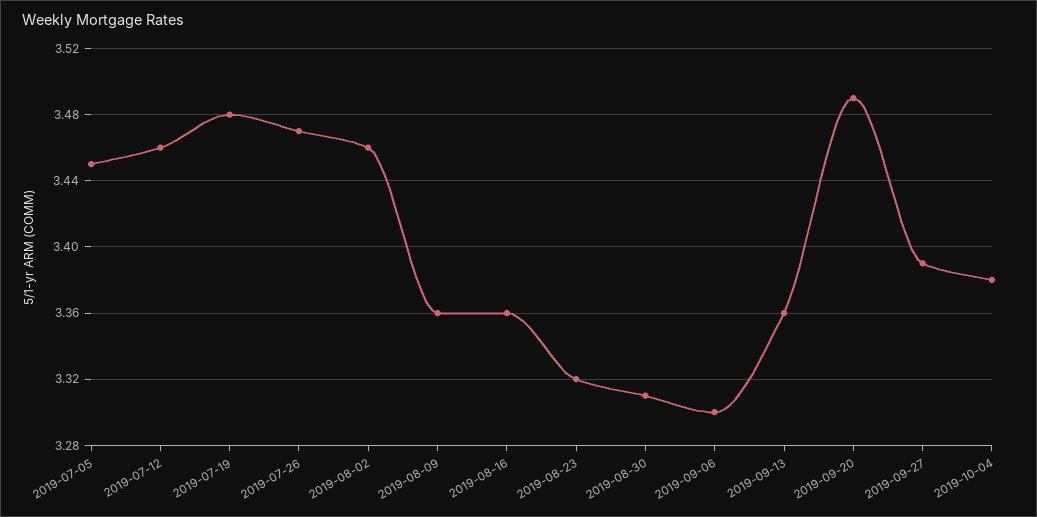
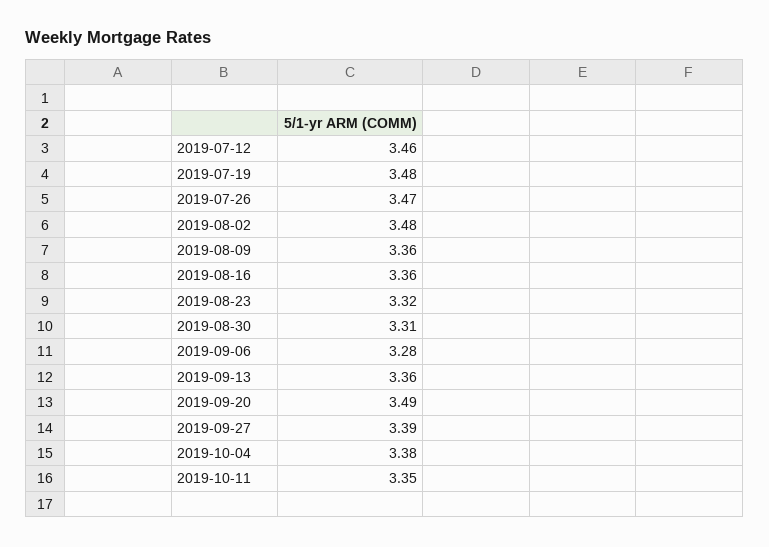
2019-07-05: 3.45 -> none
2019-08-02: 3.46 -> 3.48
2019-09-06: 3.3 -> 3.28
2019-10-11: none -> 3.35

